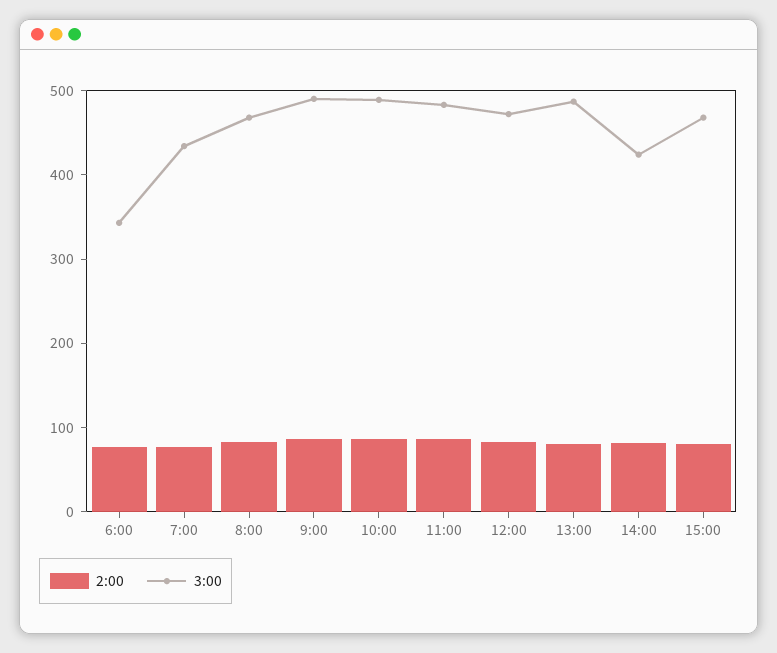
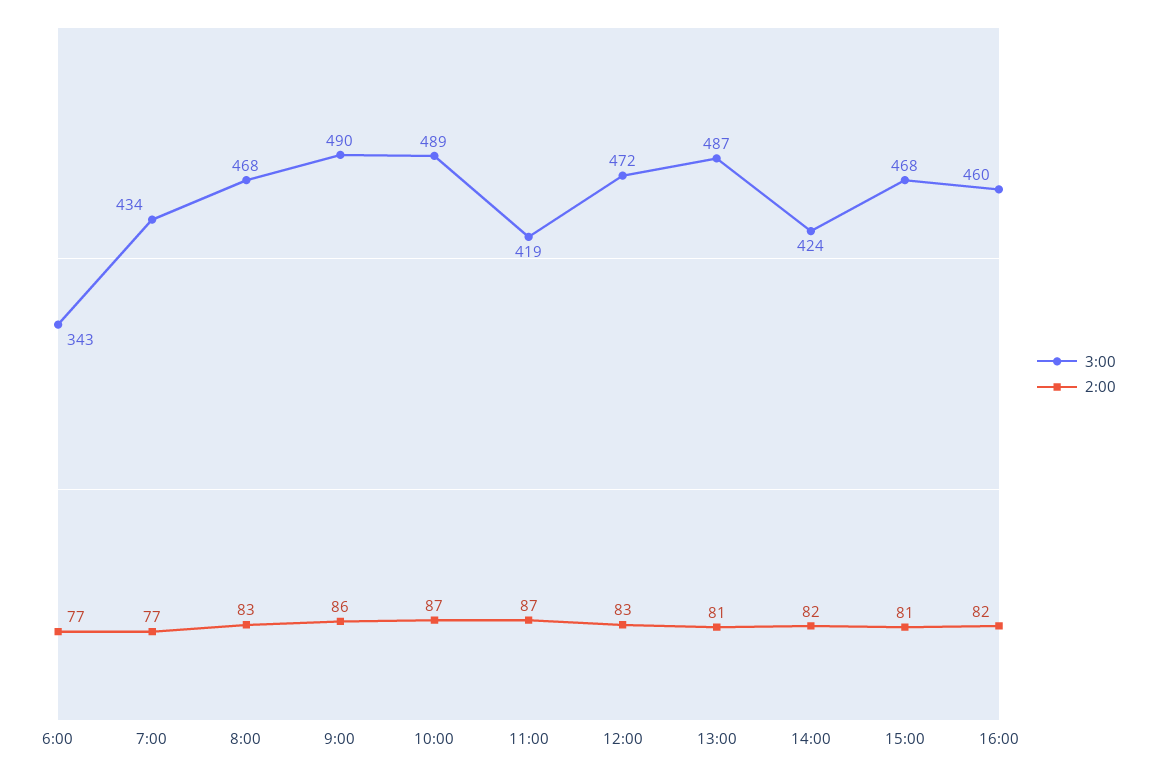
3:00, 11:00: 480 -> 419
3:00, 16:00: none -> 460
2:00, 16:00: none -> 82

